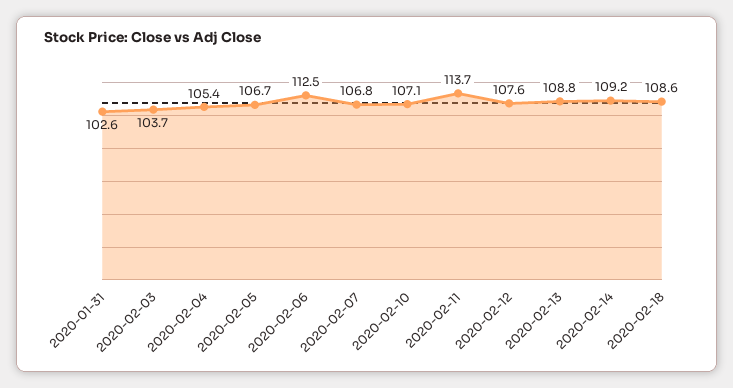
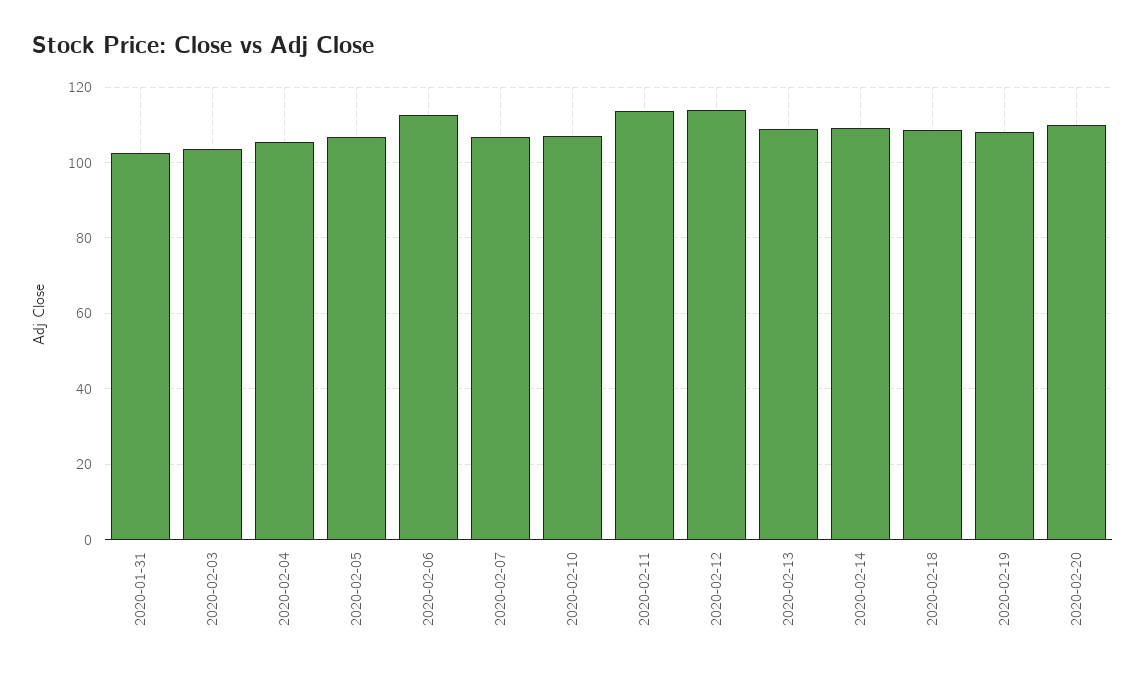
2020-02-12: 107.6 -> 114
2020-02-19: none -> 108
2020-02-20: none -> 110

